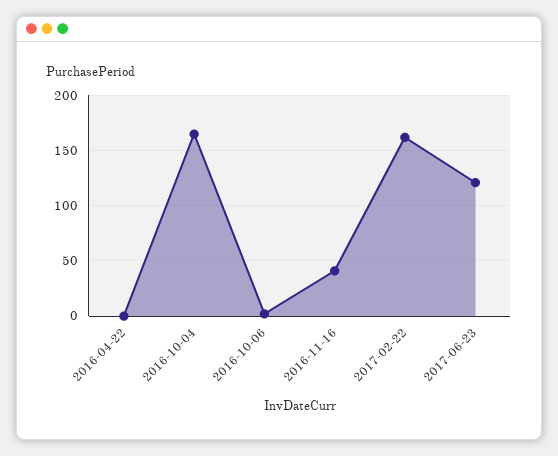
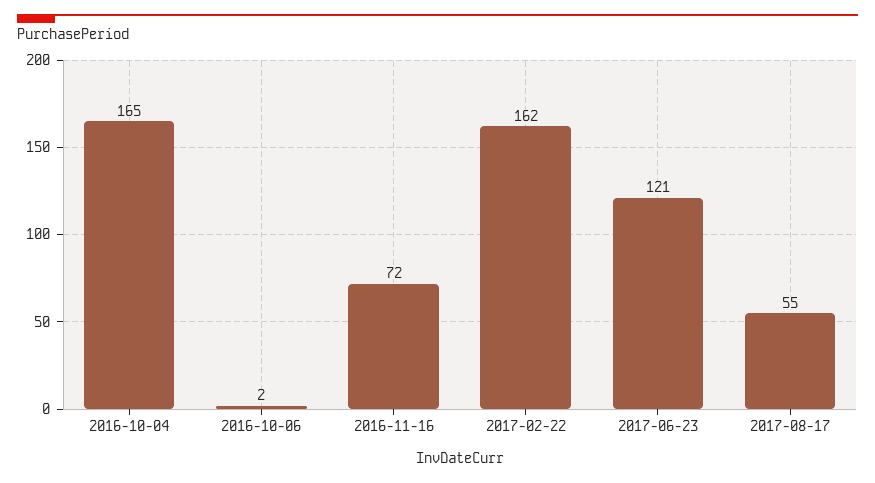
2016-04-22: 0 -> none
2016-11-16: 40 -> 72
2017-08-17: none -> 55

